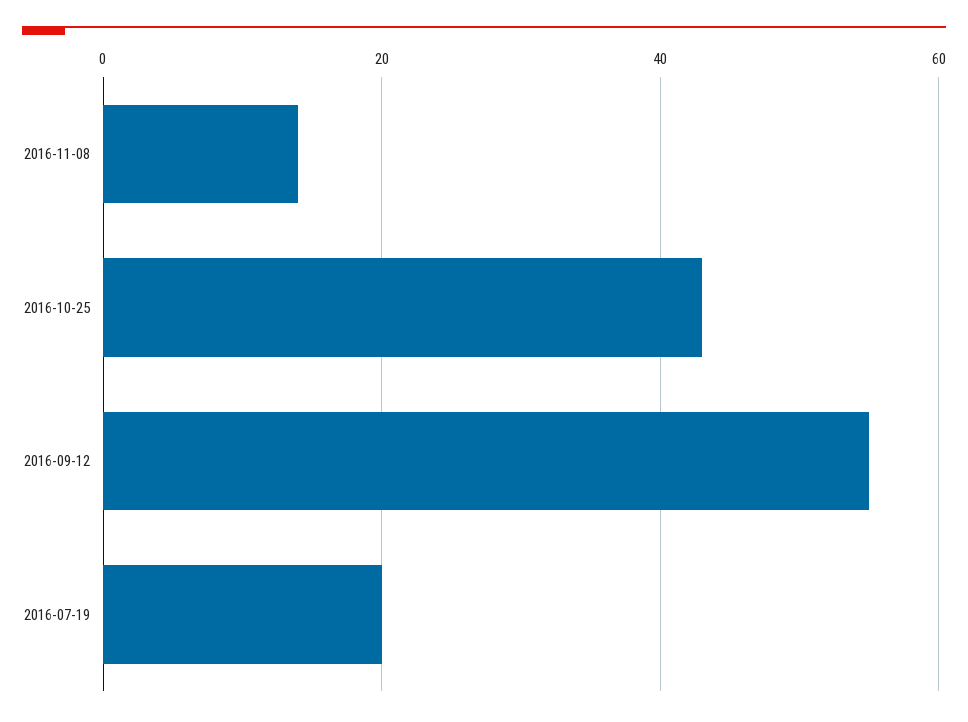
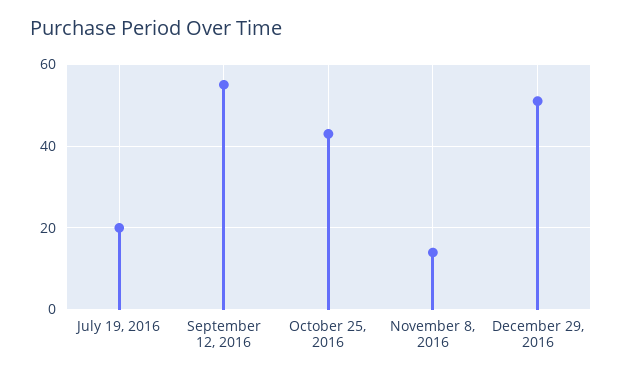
December 29, 2016: none -> 50

